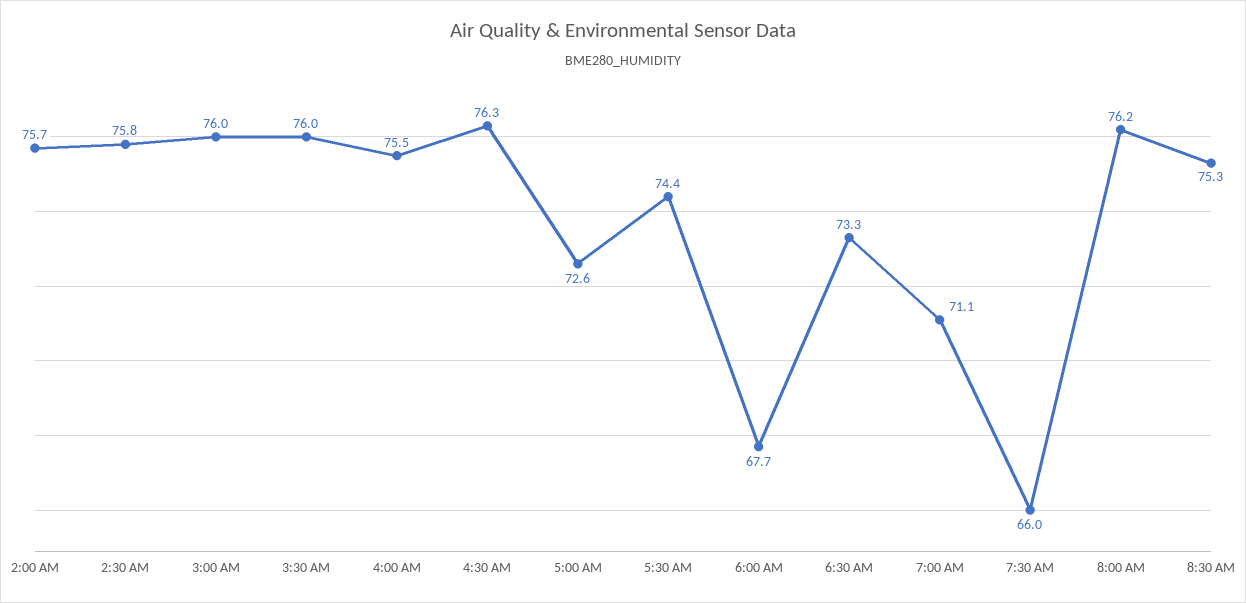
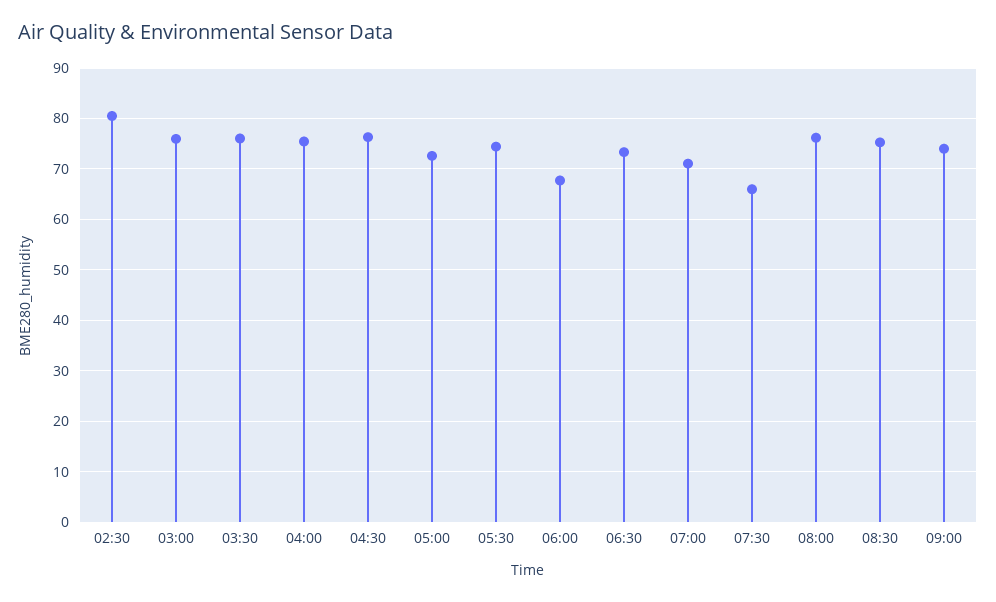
2:00 AM: 75.7 -> none
2:30 AM: 75.8 -> 80
09:00: none -> 74

